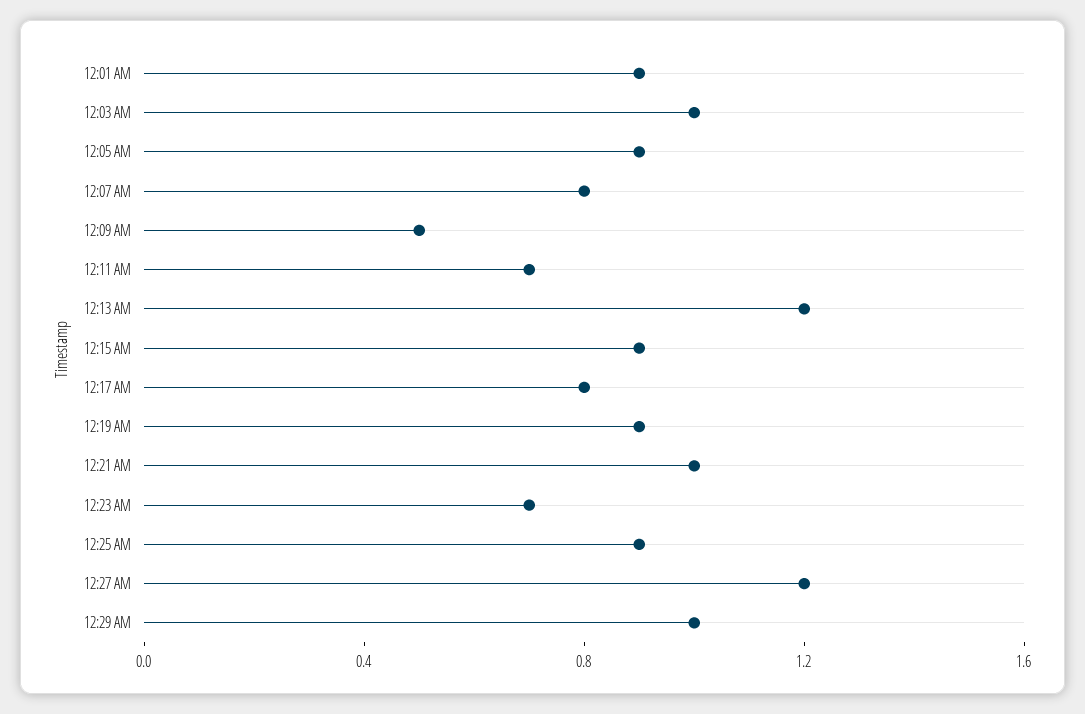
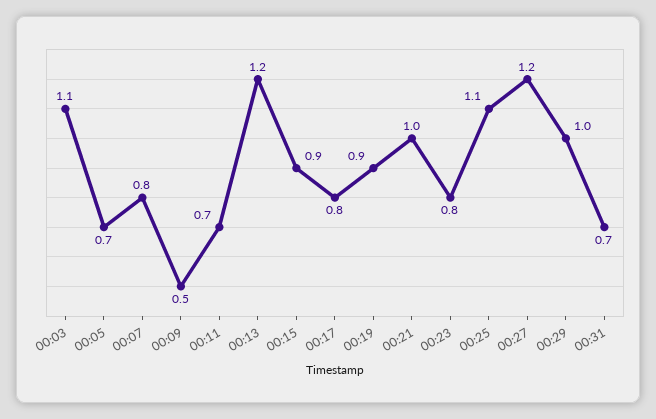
12:01 AM: 0.9 -> none
12:03 AM: 1 -> 1.1
12:05 AM: 0.9 -> 0.7
12:23 AM: 0.7 -> 0.8
12:25 AM: 0.9 -> 1.1
00:31: none -> 0.7

